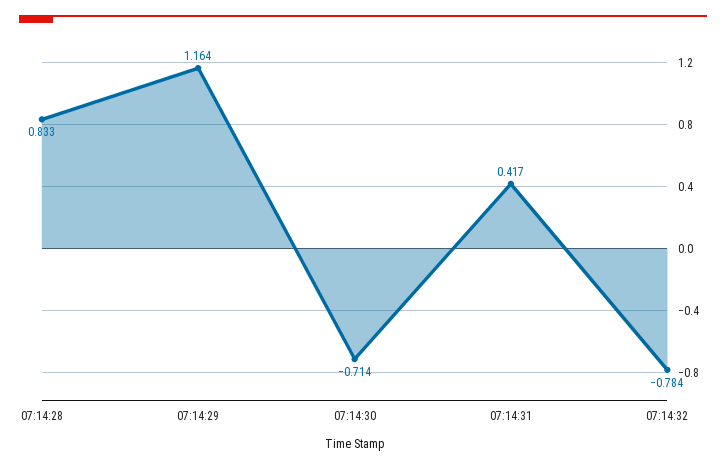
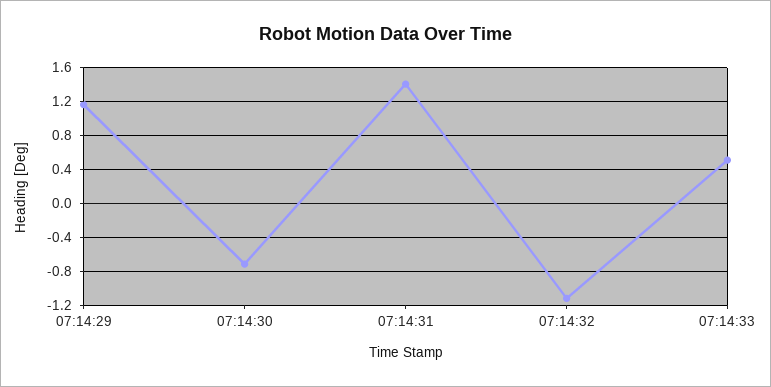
07:14:28: 0.833 -> none
07:14:31: 0.417 -> 1.4
07:14:32: -0.784 -> -1.1
07:14:33: none -> 0.5

